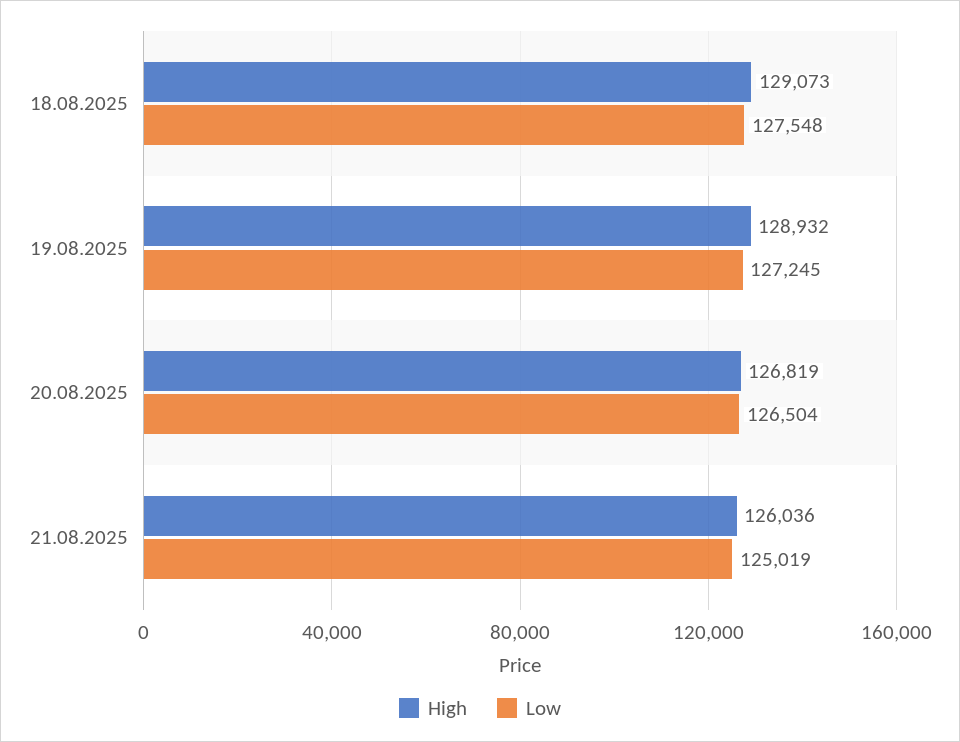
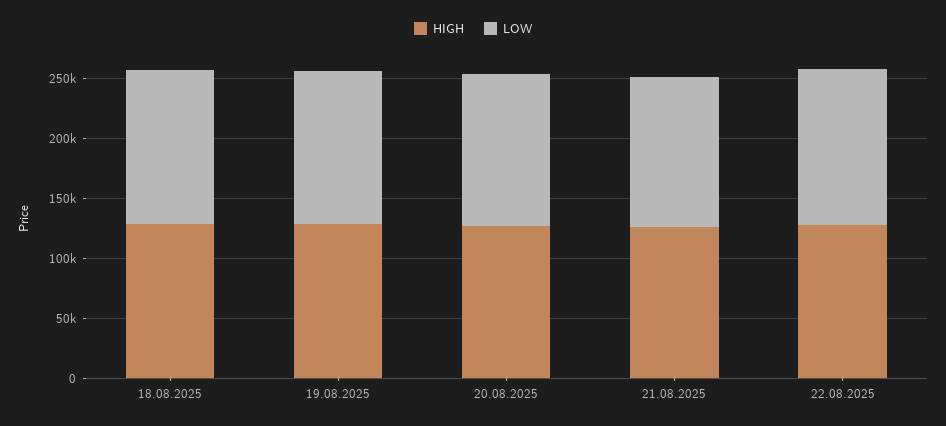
High, 22.08.2025: none -> 130000
Low, 22.08.2025: none -> 130000

